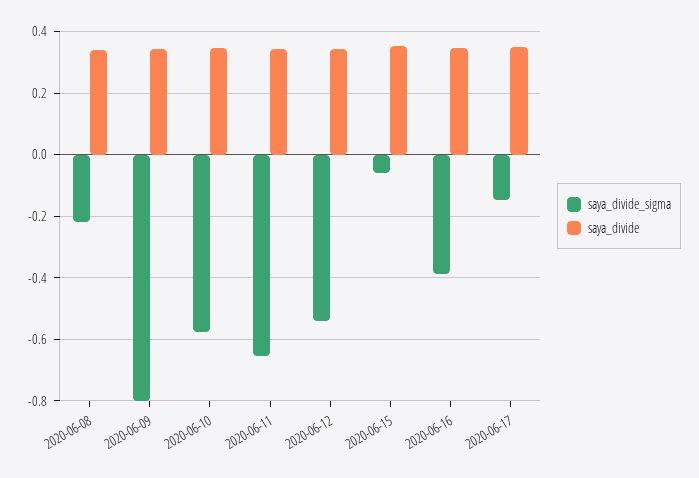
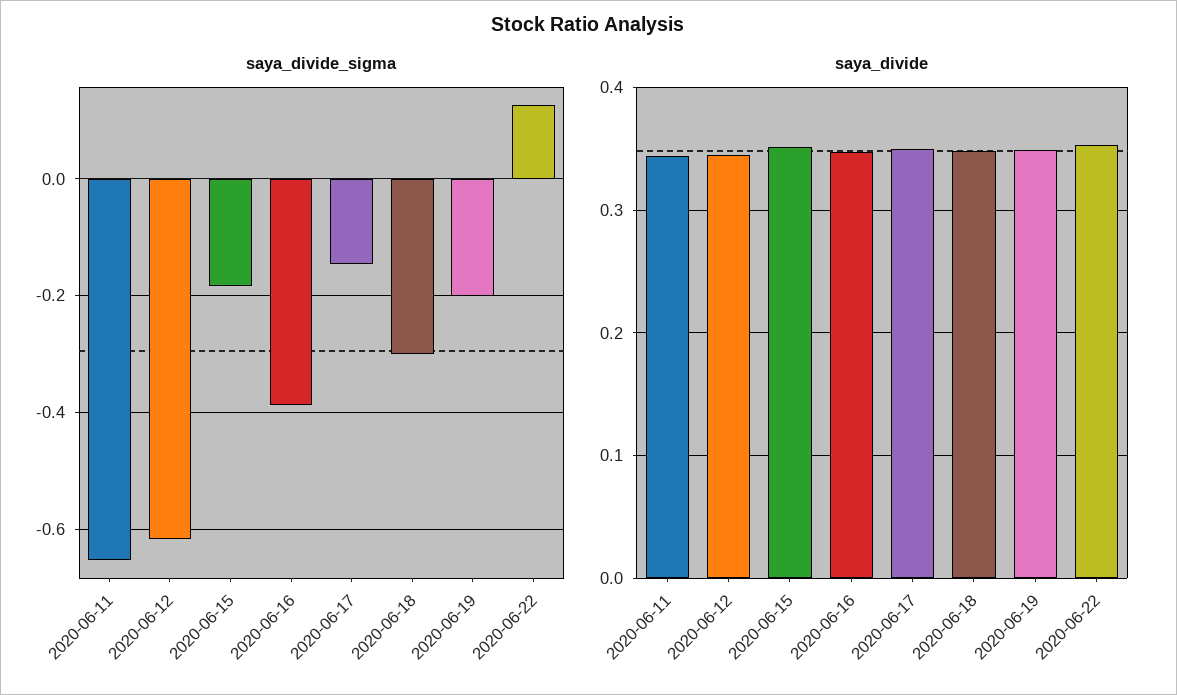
saya_divide_sigma, 2020-06-08: -0.22 -> none
saya_divide, 2020-06-08: 0.34 -> none
saya_divide_sigma, 2020-06-09: -0.8 -> none
saya_divide, 2020-06-09: 0.34 -> none
saya_divide_sigma, 2020-06-10: -0.58 -> none
saya_divide, 2020-06-10: 0.34 -> none
saya_divide_sigma, 2020-06-12: -0.54 -> -0.62
saya_divide_sigma, 2020-06-15: -0.06 -> -0.18
saya_divide_sigma, 2020-06-18: none -> -0.3
saya_divide_sigma, 2020-06-19: none -> -0.2
saya_divide_sigma, 2020-06-22: none -> 0.12
saya_divide, 2020-06-18: none -> 0.35
saya_divide, 2020-06-19: none -> 0.35
saya_divide, 2020-06-22: none -> 0.35

